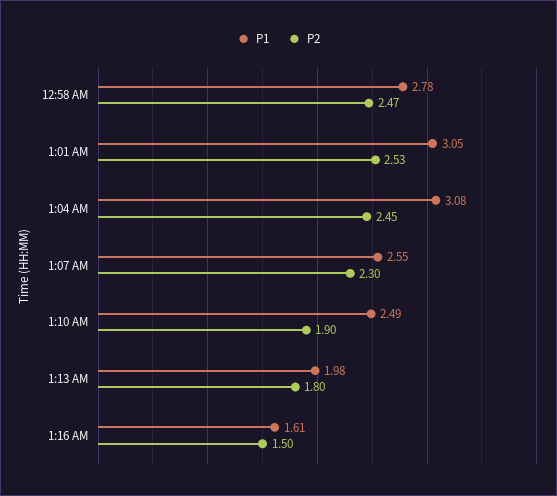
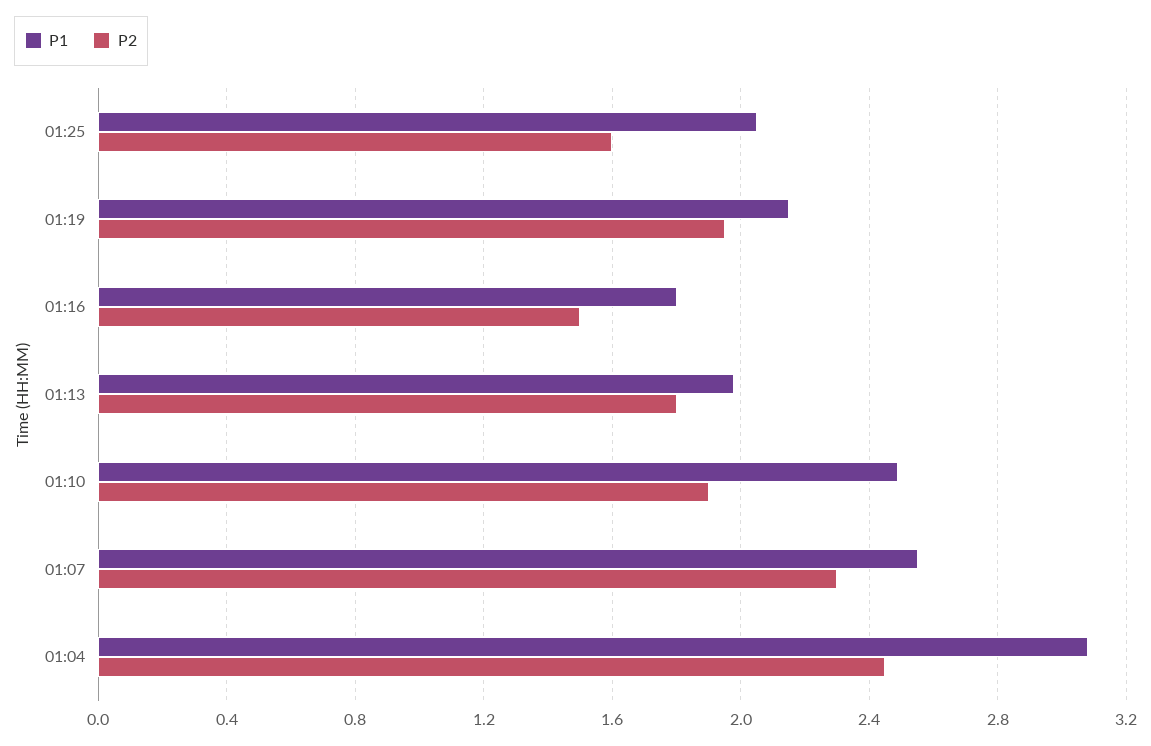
P1, 12:58 AM: 2.78 -> none
P2, 12:58 AM: 2.47 -> none
P1, 1:01 AM: 3.05 -> none
P2, 1:01 AM: 2.53 -> none
P1, 1:16 AM: 1.61 -> 1.8
P1, 01:25: none -> 2.05
P2, 01:25: none -> 1.6
P1, 01:19: none -> 2.15
P2, 01:19: none -> 1.95

